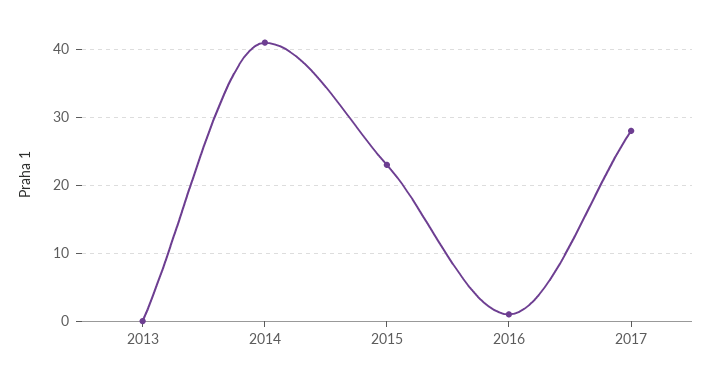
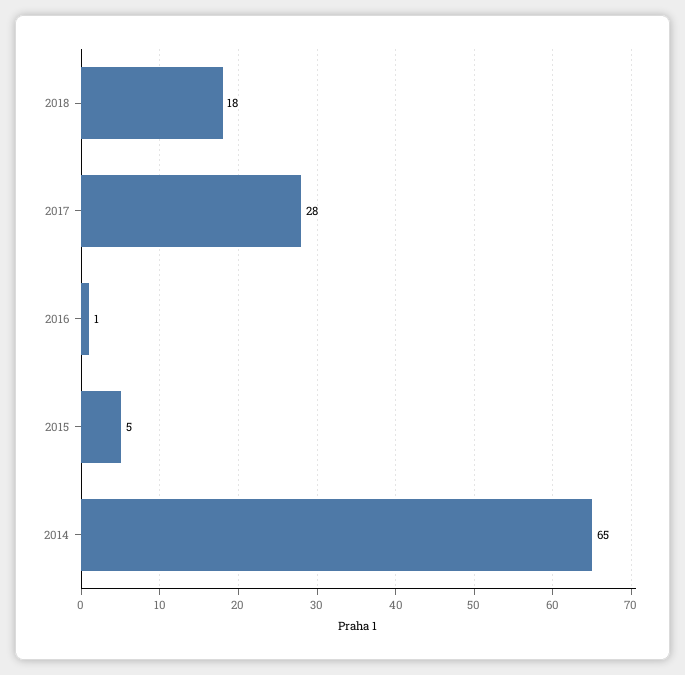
2013: 0 -> none
2014: 41 -> 65
2015: 23 -> 5
2018: none -> 18

